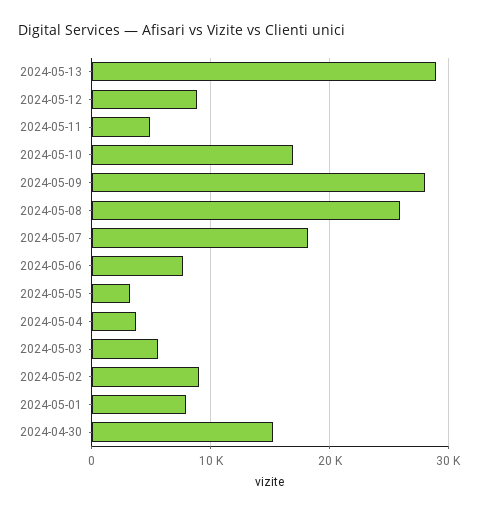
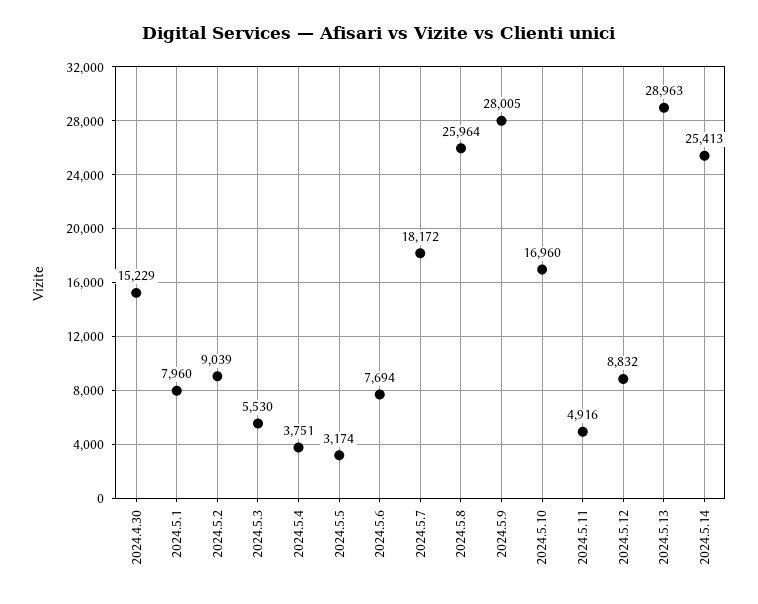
2024.5.14: none -> 25413

